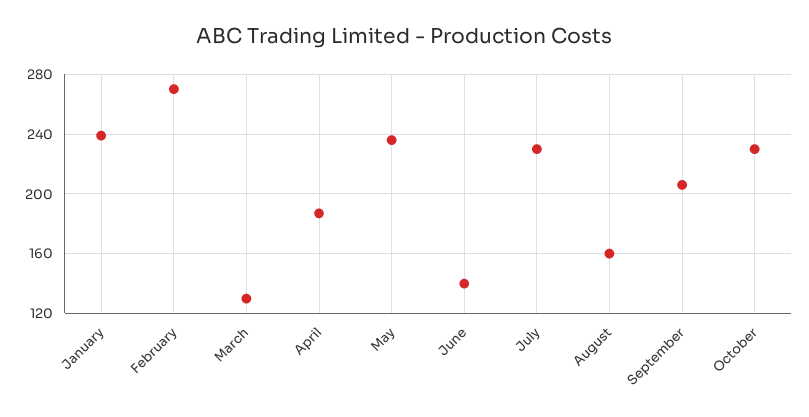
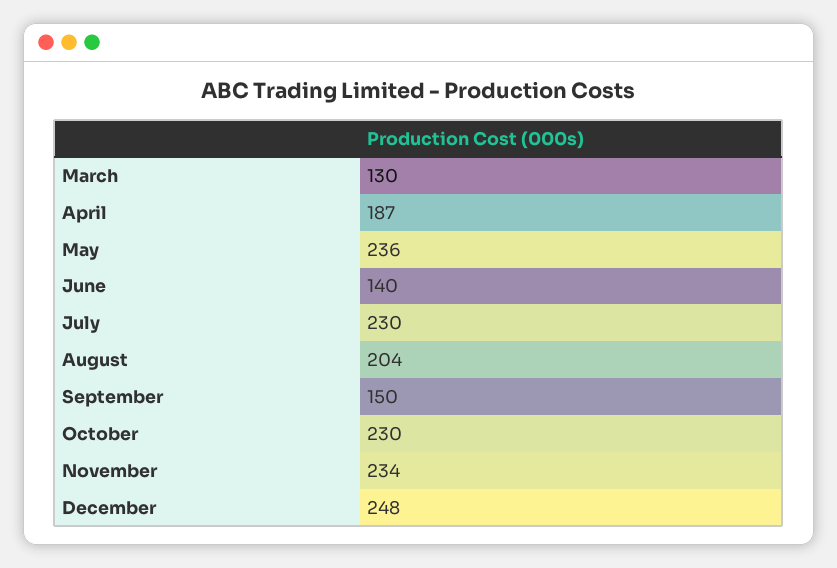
January: 240 -> none
February: 270 -> none
August: 160 -> 204
September: 205 -> 150
November: none -> 234
December: none -> 248

